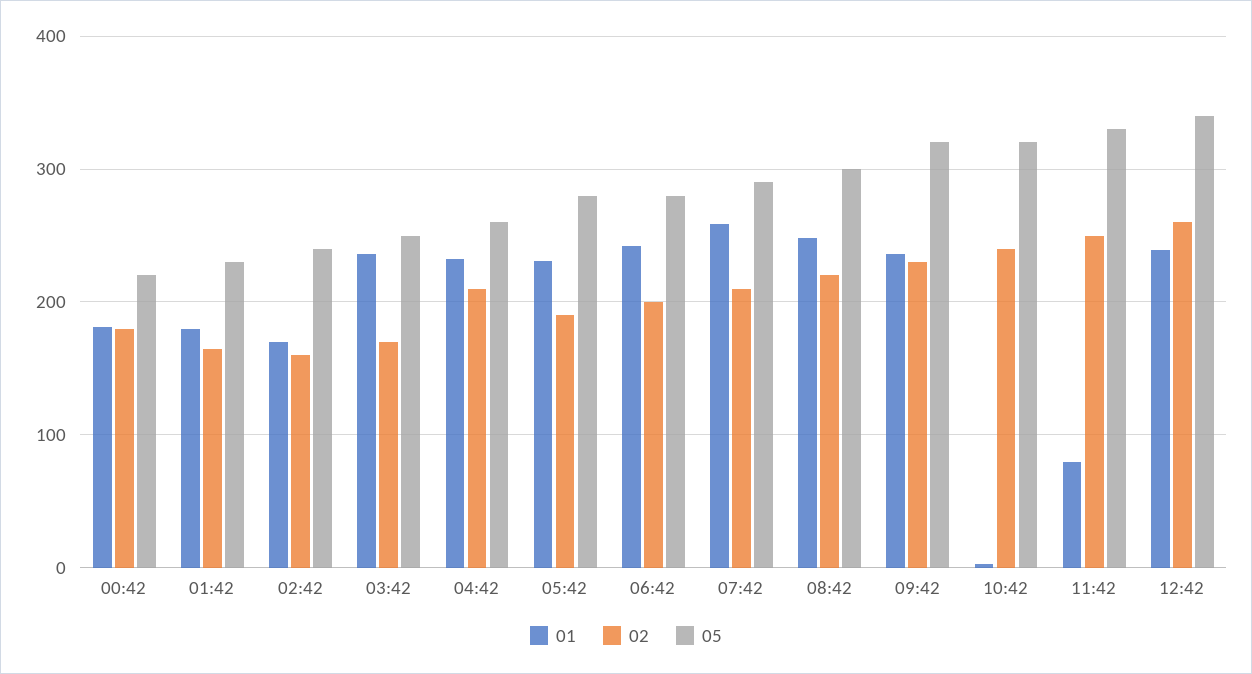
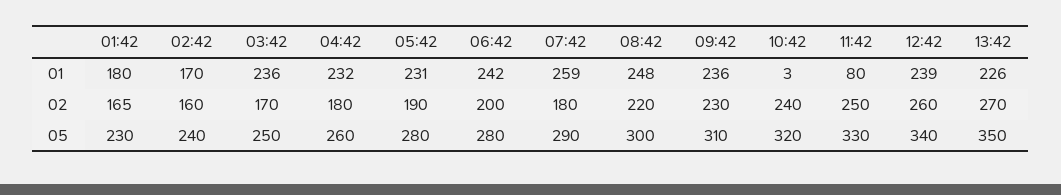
01, 00:42: 180 -> none
02, 00:42: 180 -> none
05, 00:42: 220 -> none
02, 04:42: 210 -> 180
02, 07:42: 210 -> 180
05, 09:42: 320 -> 310
01, 13:42: none -> 226
02, 13:42: none -> 270
05, 13:42: none -> 350

